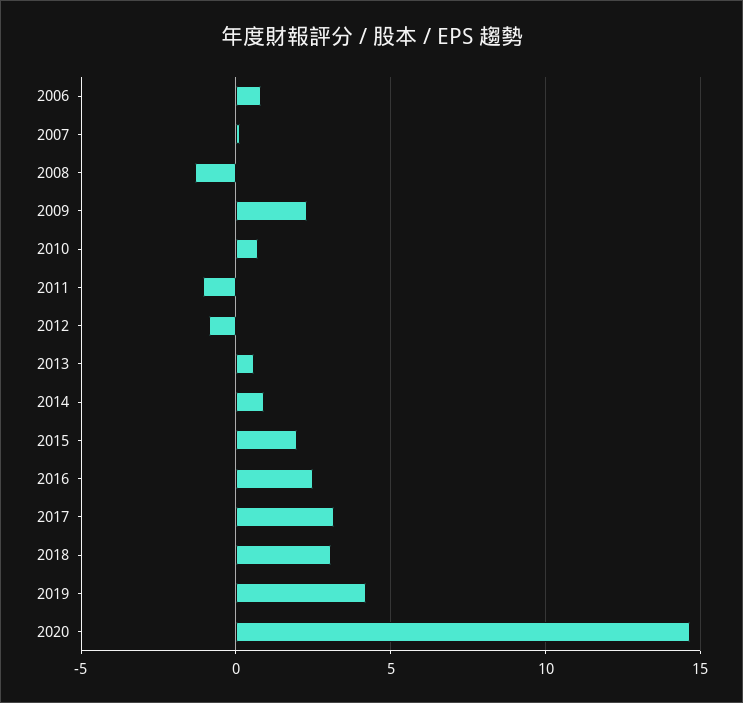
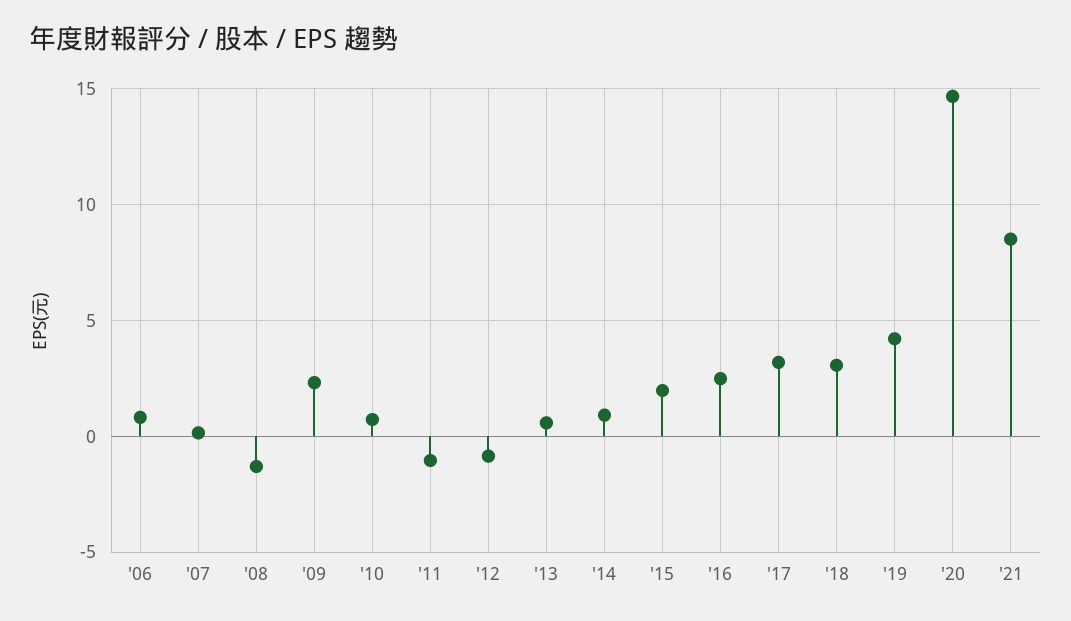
'21: none -> 8.5

